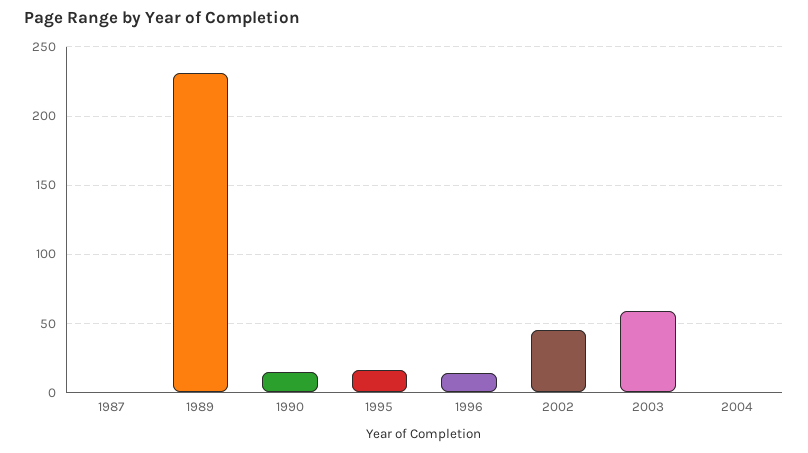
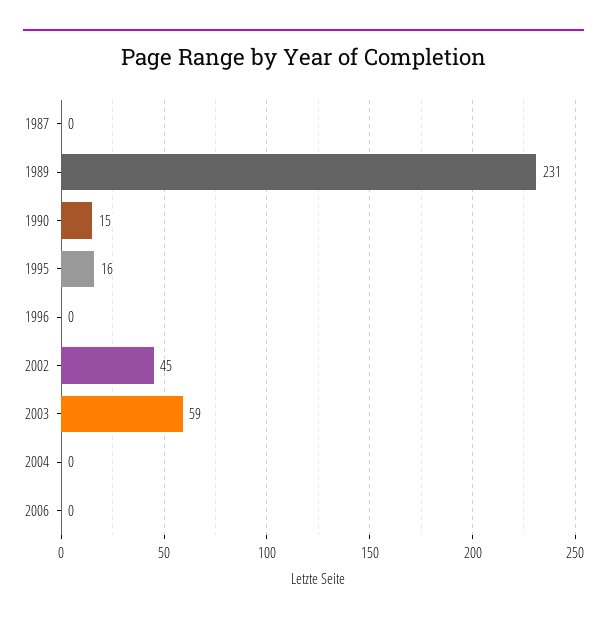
1996: 15 -> 0
2006: none -> 0

